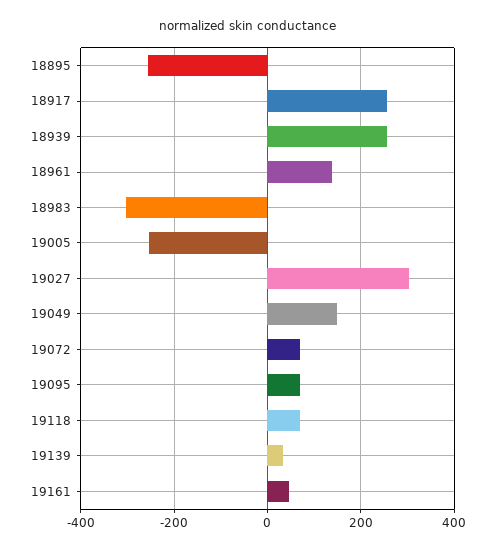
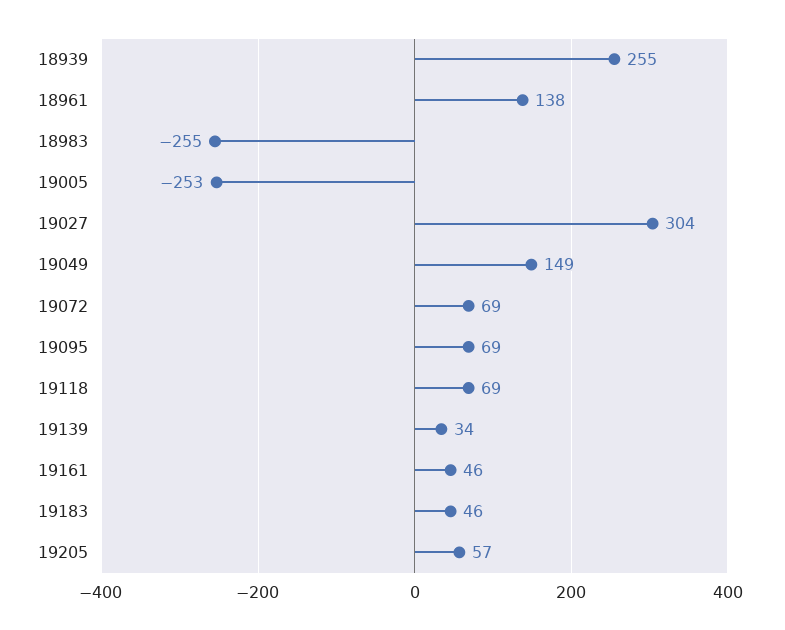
18895: -260 -> none
18917: 260 -> none
18983: -300 -> -255
19183: none -> 46
19205: none -> 57

